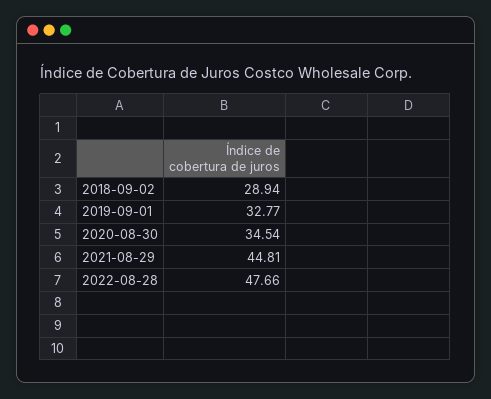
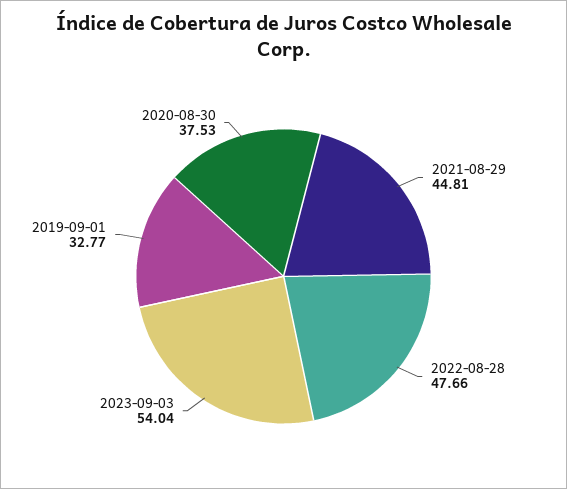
2018-09-02: 28.94 -> none
2020-08-30: 34.54 -> 37.53
2023-09-03: none -> 54.04

